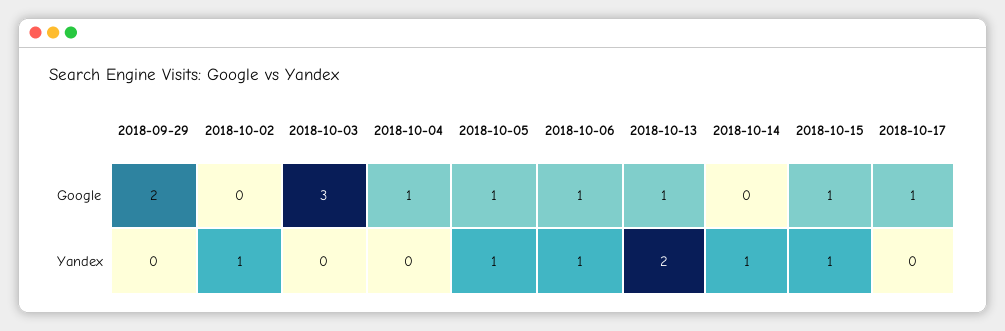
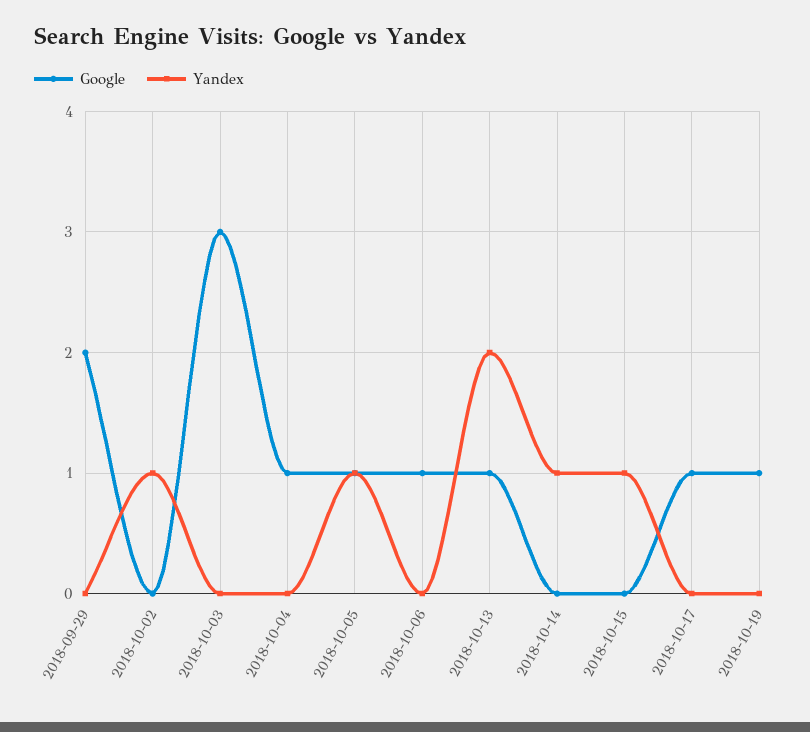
Google, 2018-10-15: 1 -> 0
Yandex, 2018-10-06: 1 -> 0
Google, 2018-10-19: none -> 1
Yandex, 2018-10-19: none -> 0

